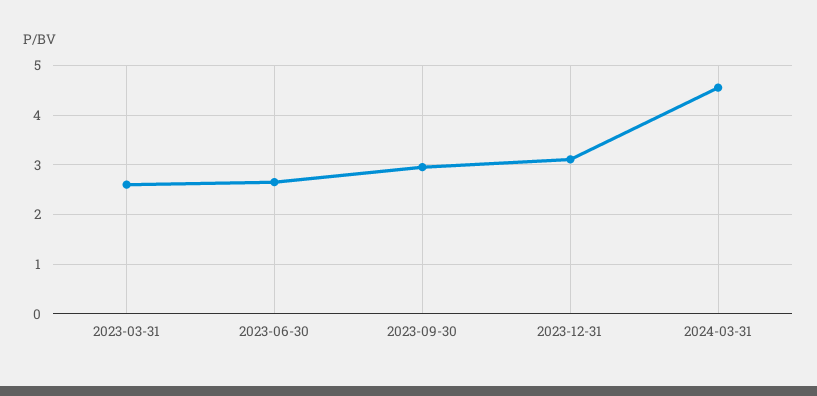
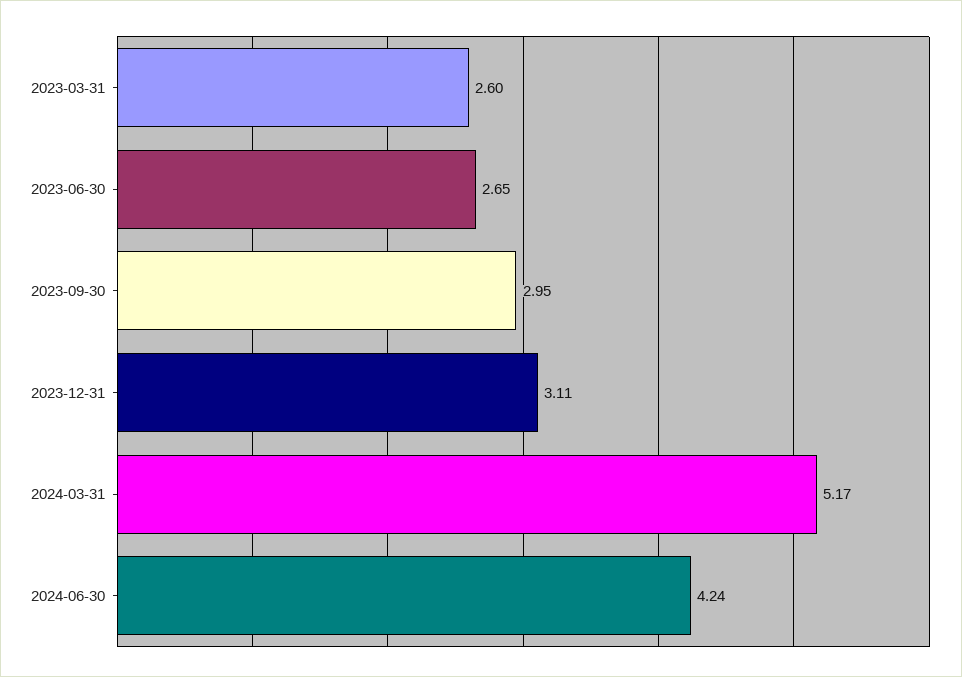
2024-03-31: 4.6 -> 5.17
2024-06-30: none -> 4.24

